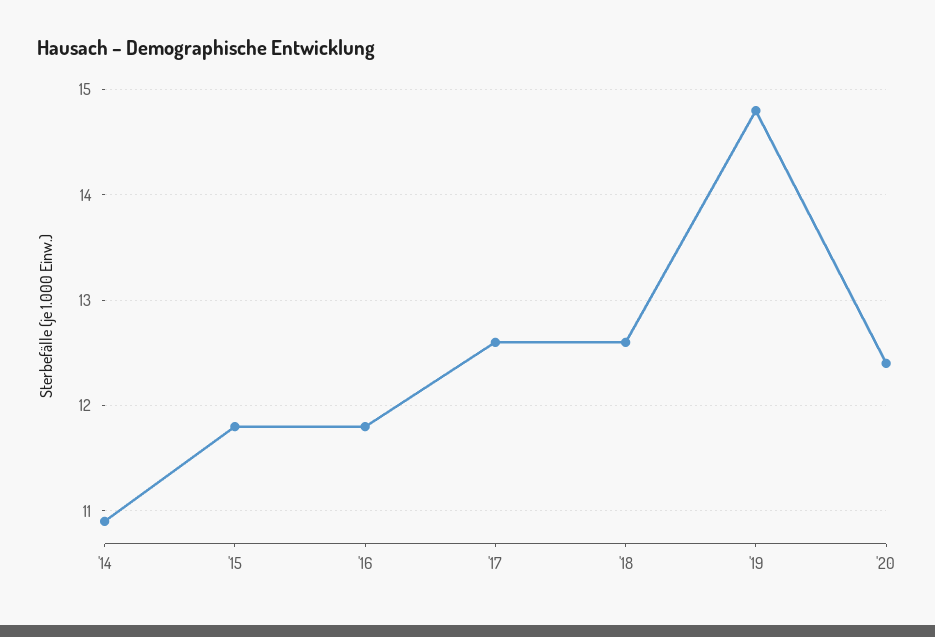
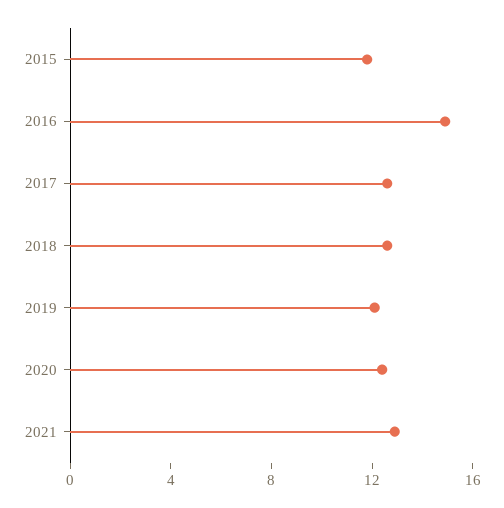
'14: 10.9 -> none
'16: 11.8 -> 15
'19: 14.8 -> 12
2021: none -> 13

